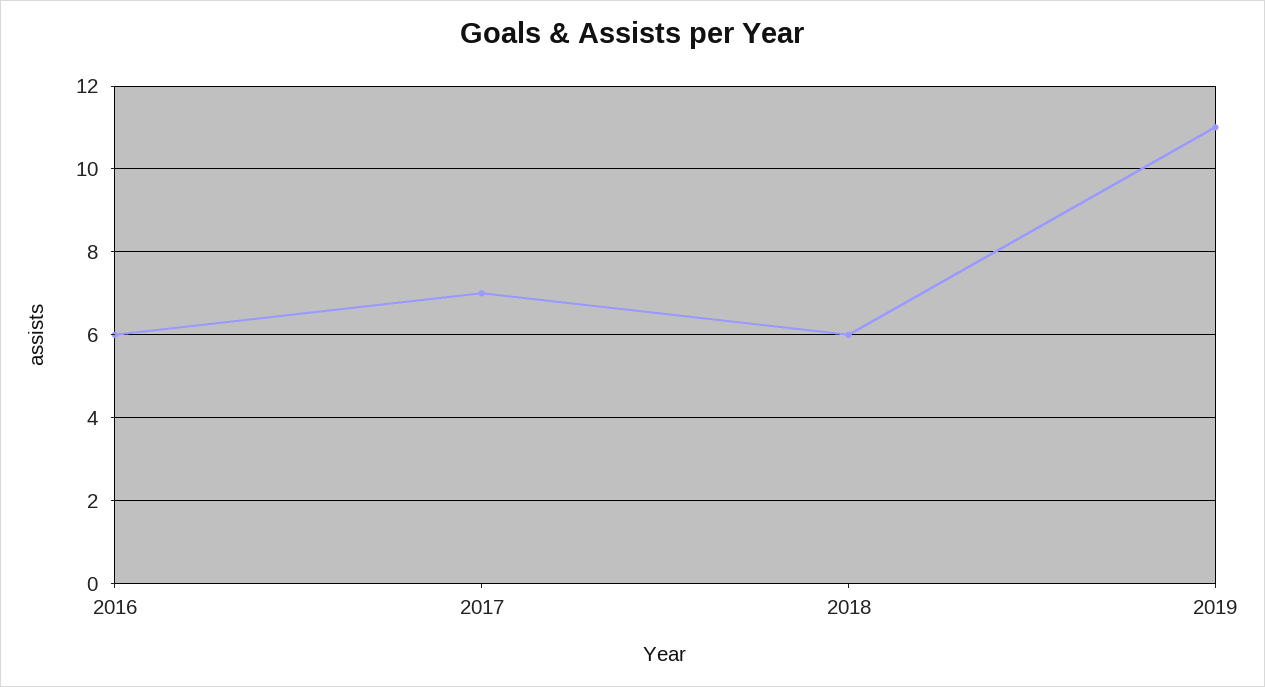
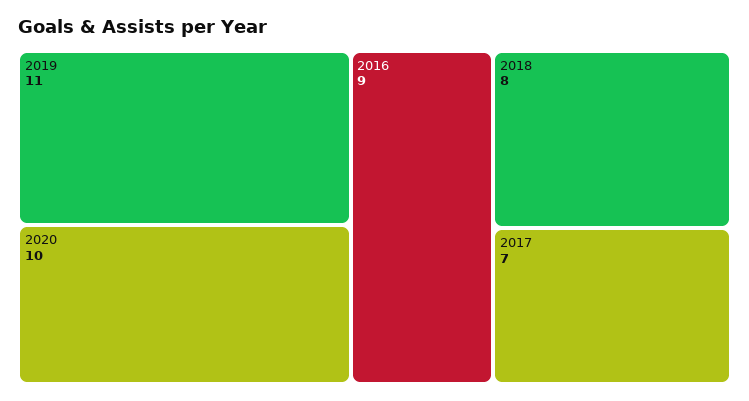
2016: 6 -> 9
2018: 6 -> 8
2020: none -> 10

